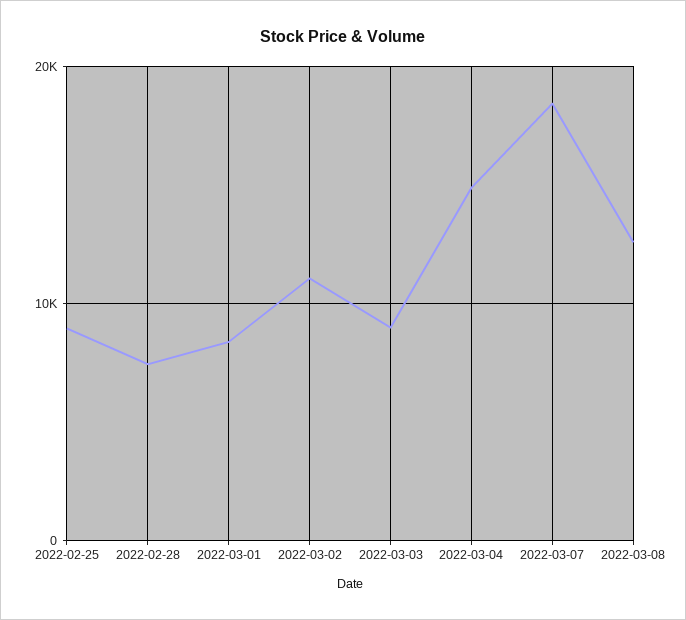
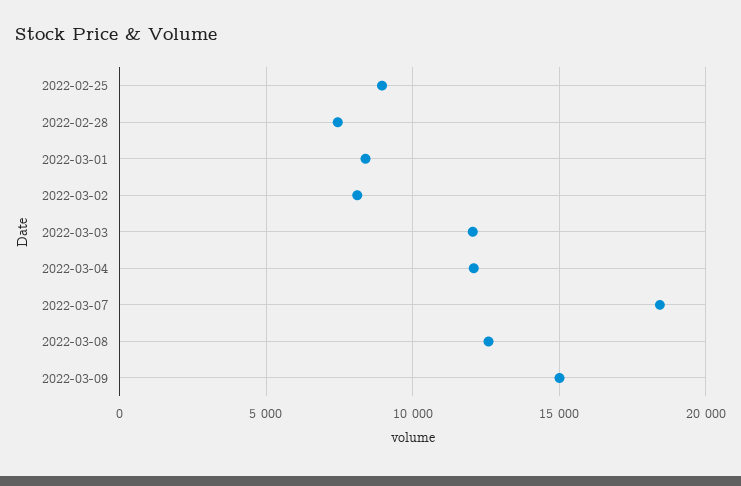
2022-03-02: 11000 -> 8000
2022-03-03: 9000 -> 12000
2022-03-04: 15000 -> 12000
2022-03-09: none -> 15000

